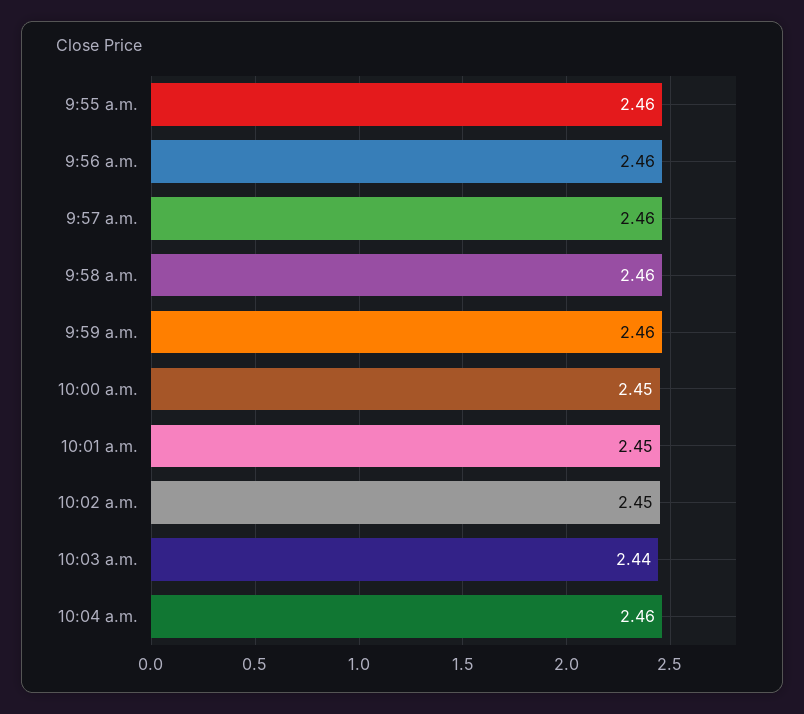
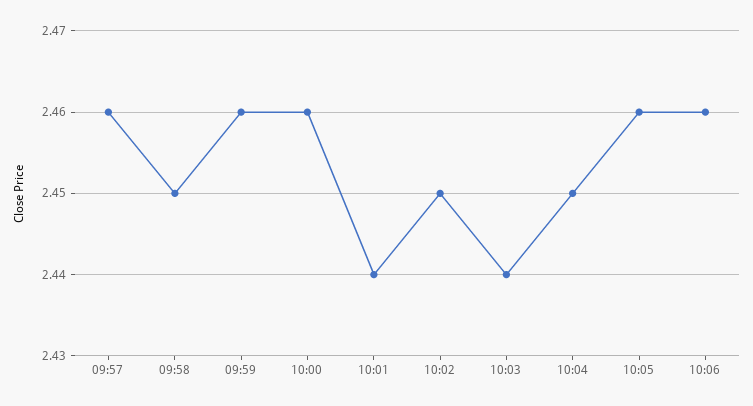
9:55 a.m.: 2.46 -> none
9:56 a.m.: 2.46 -> none
9:58 a.m.: 2.46 -> 2.45
10:00 a.m.: 2.45 -> 2.46
10:01 a.m.: 2.45 -> 2.44
10:04 a.m.: 2.46 -> 2.45
10:05: none -> 2.46
10:06: none -> 2.46

